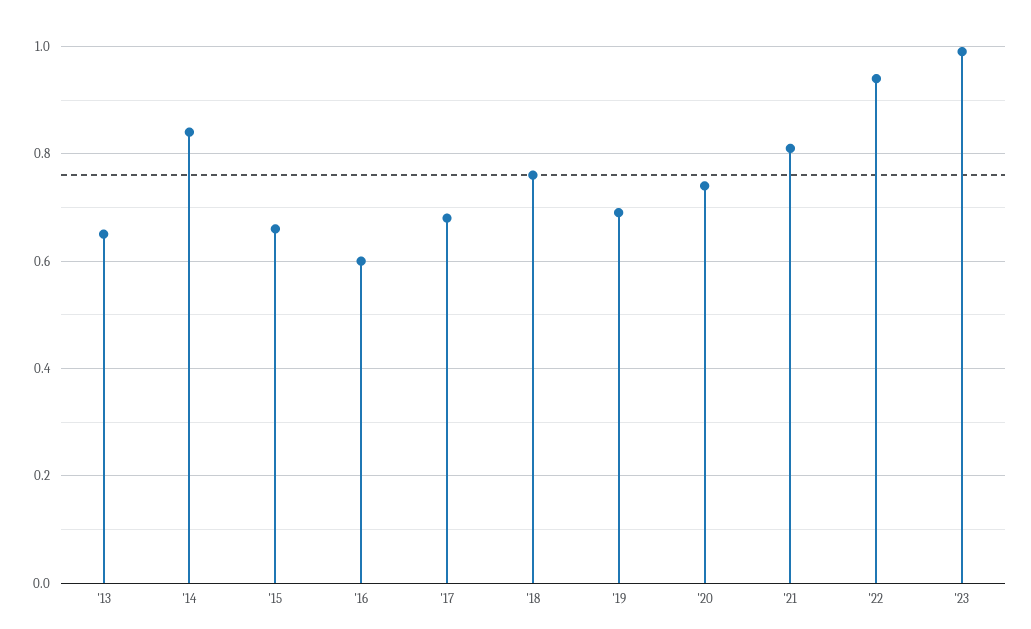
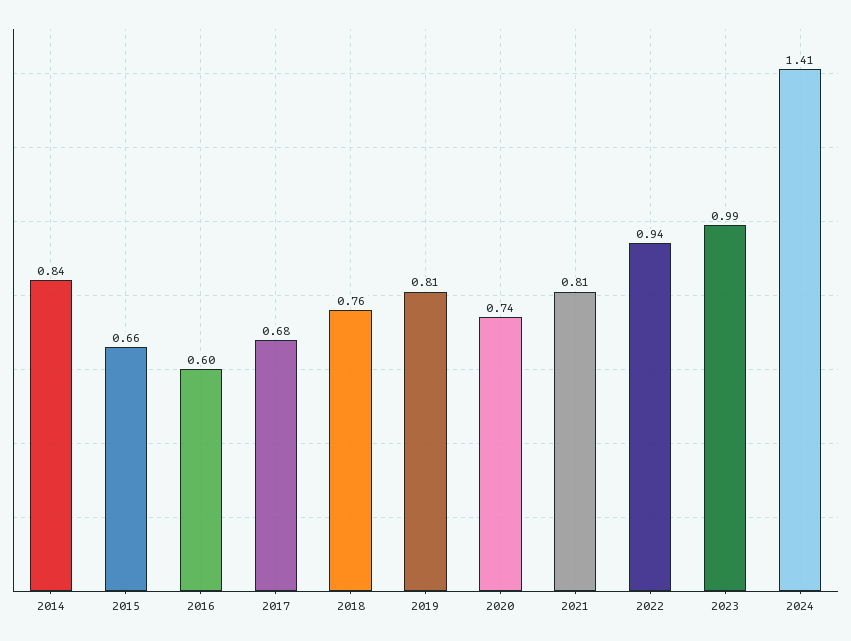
'13: 0.65 -> none
'19: 0.7 -> 0.81
2024: none -> 1.41

